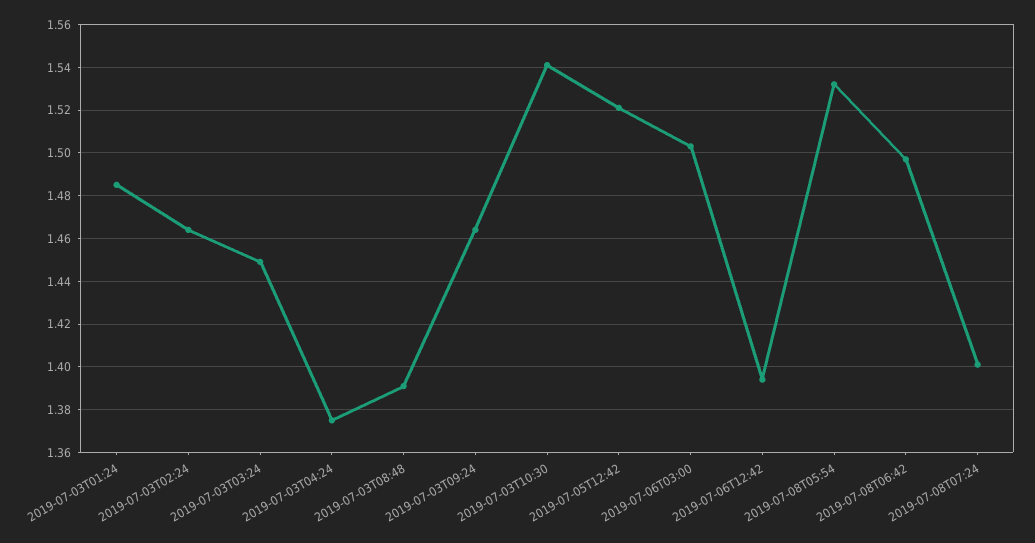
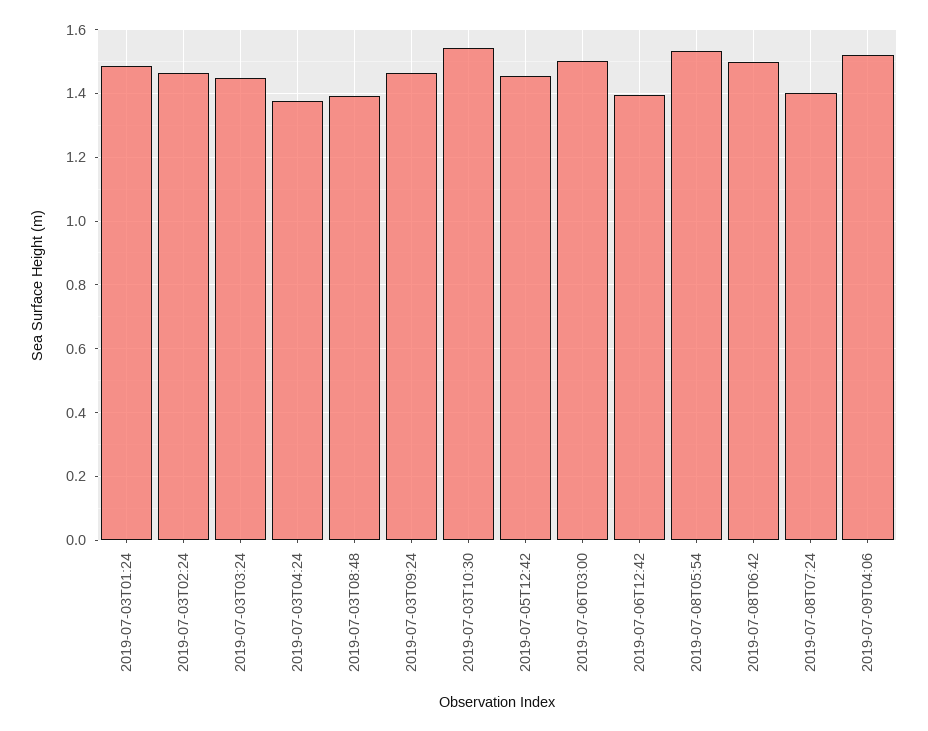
2019-07-05T12:42: 1.52 -> 1.46
2019-07-09T04:06: none -> 1.52

